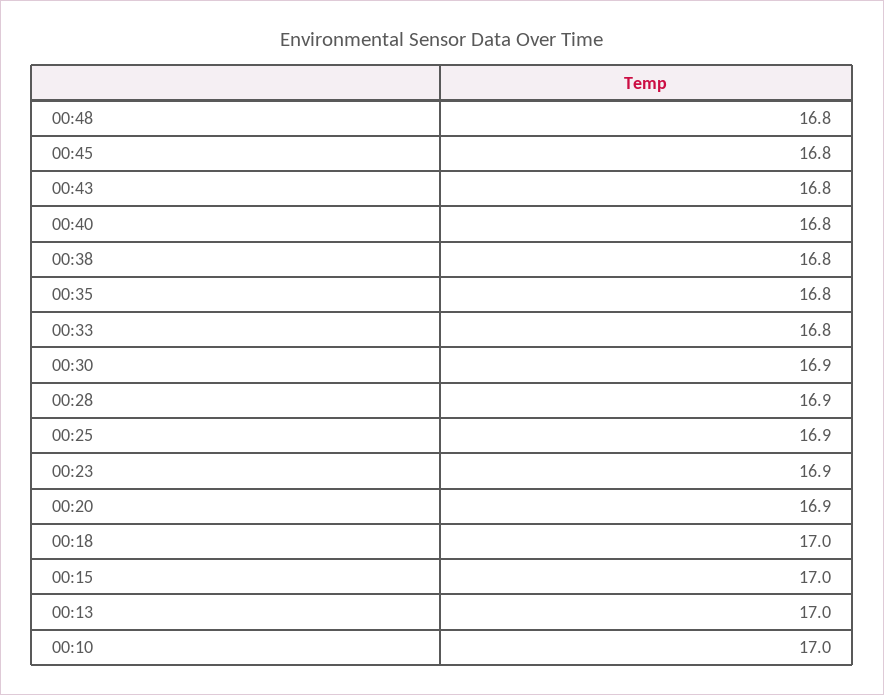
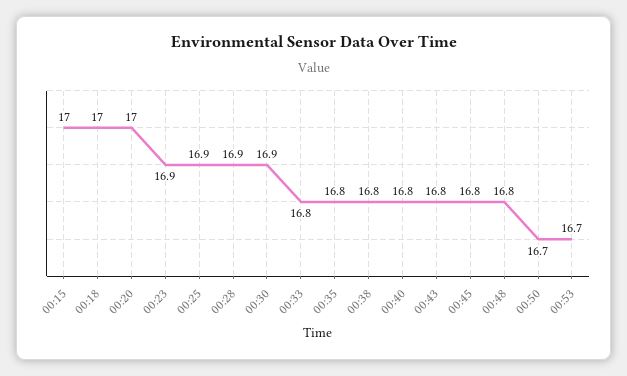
00:20: 16.9 -> 17
00:13: 17 -> none
00:10: 17 -> none
00:50: none -> 16.7
00:53: none -> 16.7

